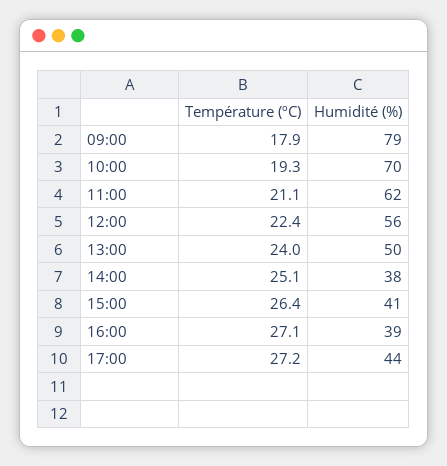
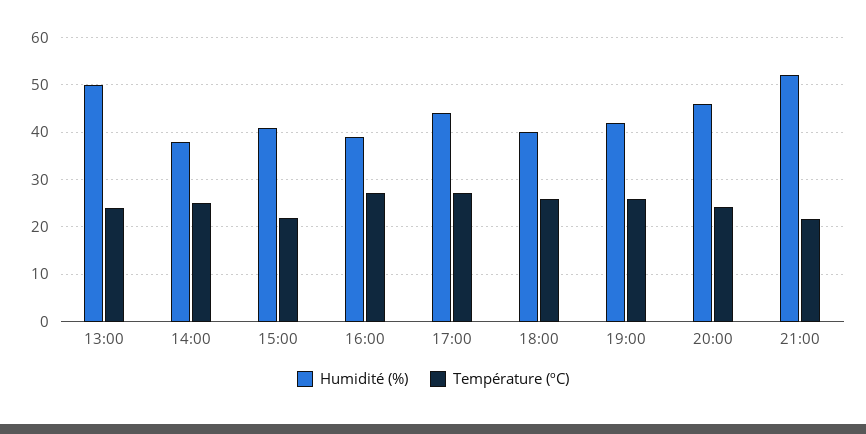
Température (ºC), 09:00: 17.9 -> none
Humidité (%), 09:00: 79 -> none
Température (ºC), 10:00: 19.3 -> none
Humidité (%), 10:00: 70 -> none
Température (ºC), 11:00: 21.1 -> none
Humidité (%), 11:00: 62 -> none
Température (ºC), 12:00: 22.4 -> none
Humidité (%), 12:00: 56 -> none
Température (ºC), 15:00: 26.4 -> 22
Humidité (%), 18:00: none -> 40
Température (ºC), 18:00: none -> 26
Humidité (%), 19:00: none -> 42
Température (ºC), 19:00: none -> 26
Humidité (%), 20:00: none -> 46
Température (ºC), 20:00: none -> 24
Humidité (%), 21:00: none -> 52
Température (ºC), 21:00: none -> 22

